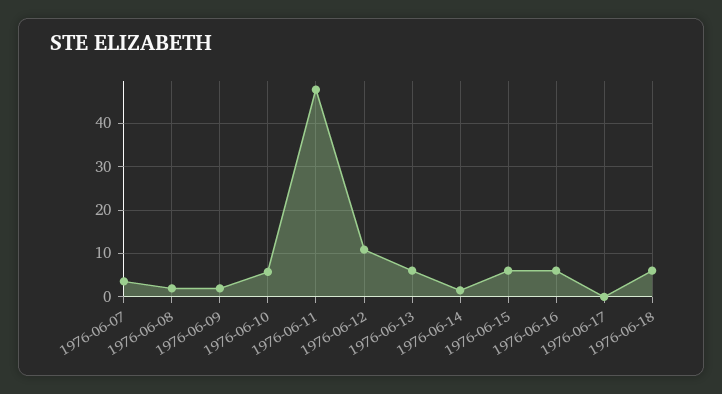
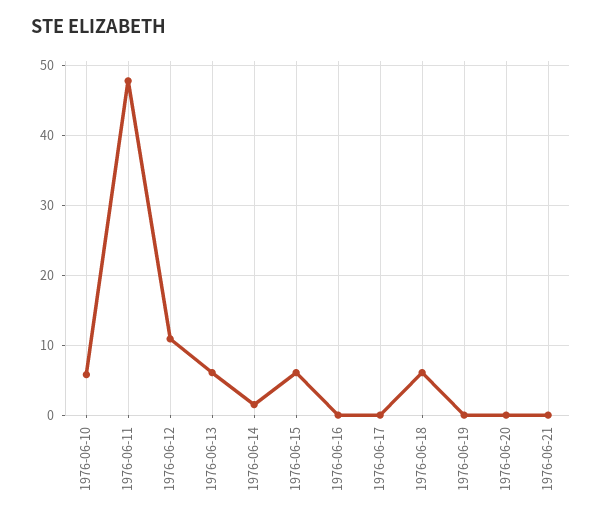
1976-06-07: 4 -> none
1976-06-08: 2 -> none
1976-06-09: 2 -> none
1976-06-16: 6 -> 0
1976-06-19: none -> 0
1976-06-20: none -> 0
1976-06-21: none -> 0

